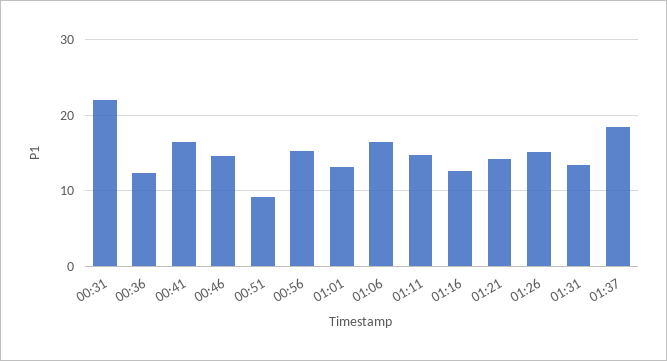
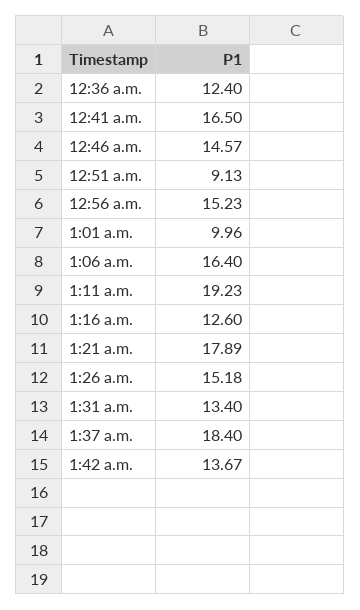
00:31: 22 -> none
01:01: 13 -> 9.96
01:11: 15 -> 19.23
01:21: 14 -> 17.89
1:42 a.m.: none -> 13.67

